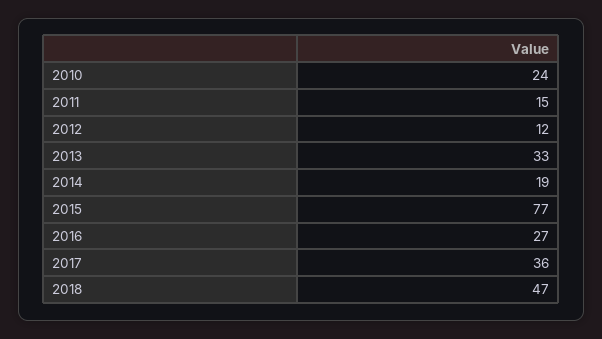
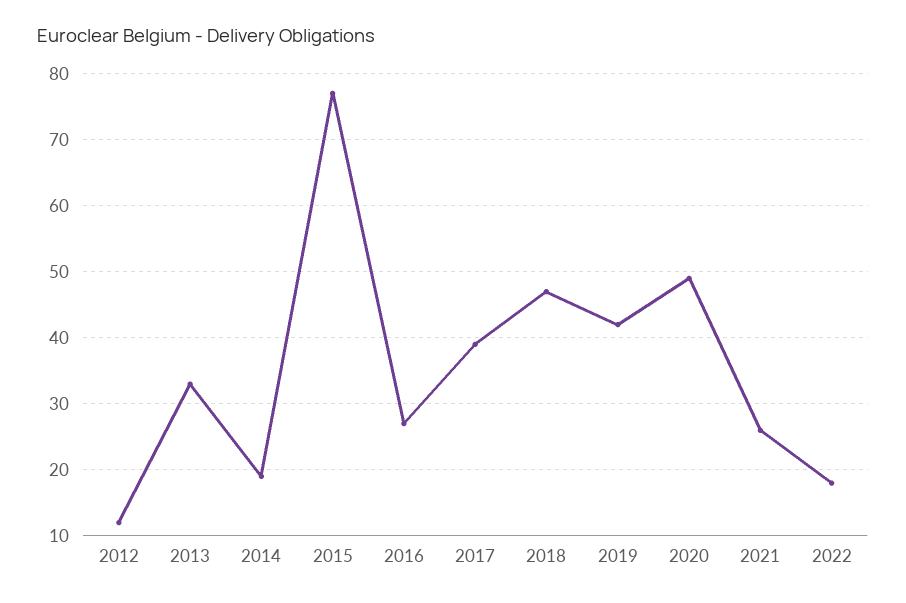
2010: 24 -> none
2011: 15 -> none
2017: 36 -> 39
2019: none -> 42
2020: none -> 49
2021: none -> 26
2022: none -> 18

